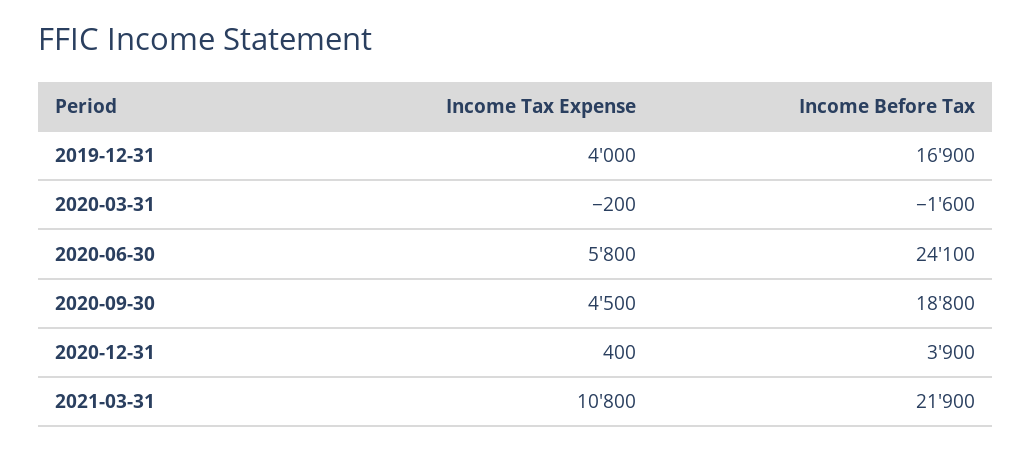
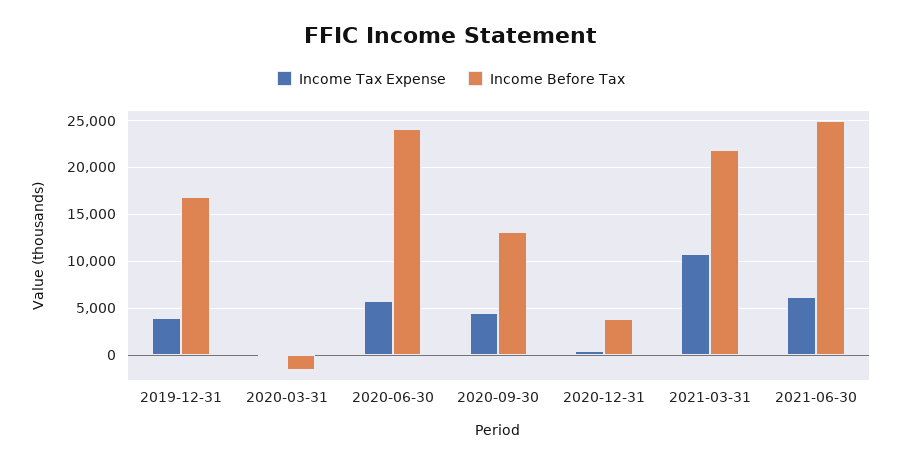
Income Before Tax, 2020-09-30: 18800 -> 13000
Income Tax Expense, 2021-06-30: none -> 6000
Income Before Tax, 2021-06-30: none -> 25000

